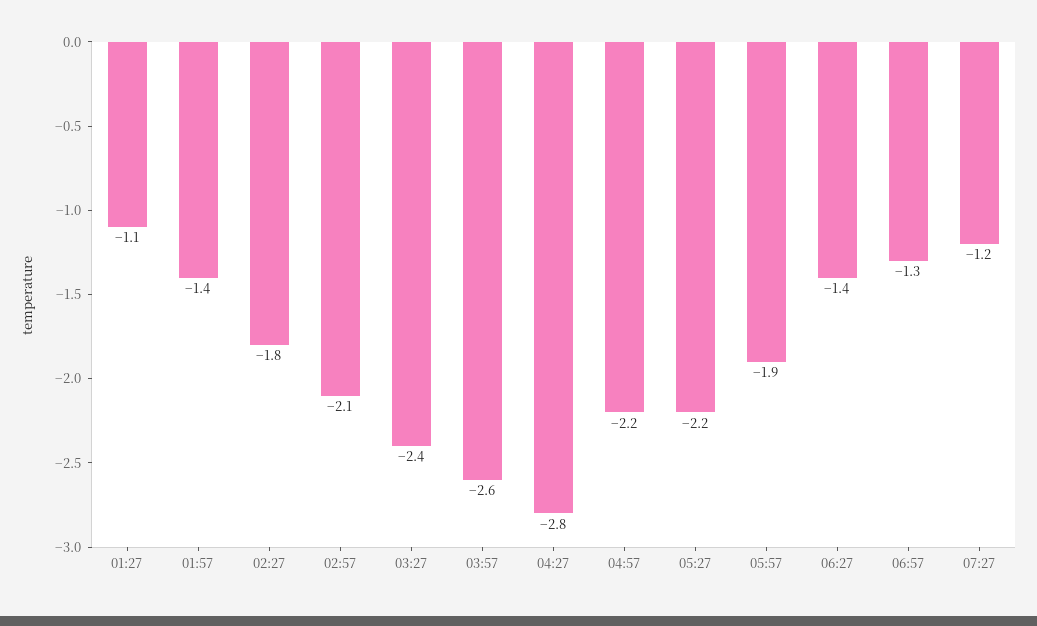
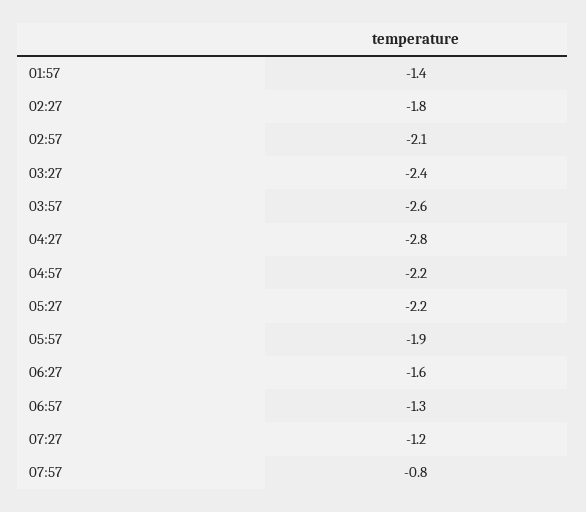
01:27: -1.1 -> none
06:27: -1.4 -> -1.6
07:57: none -> -0.8

